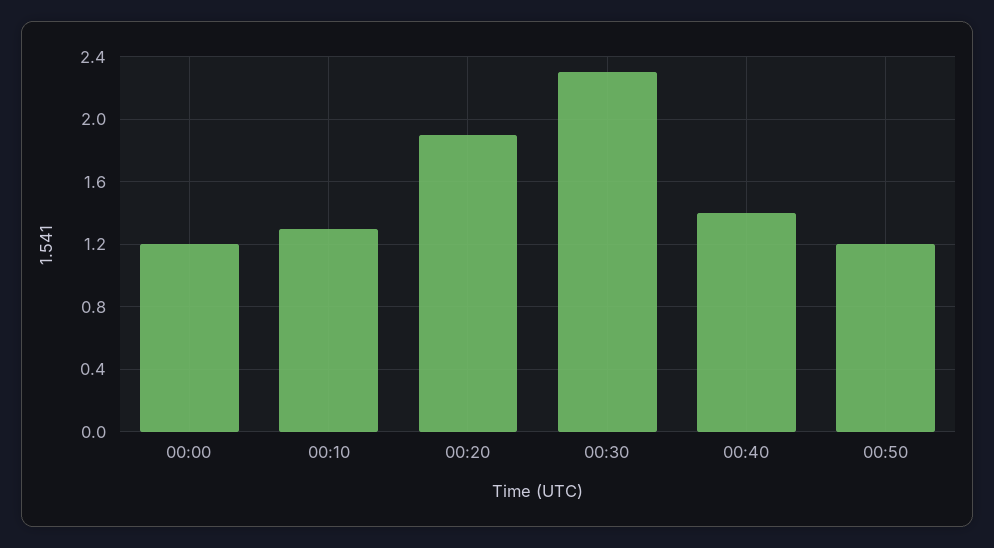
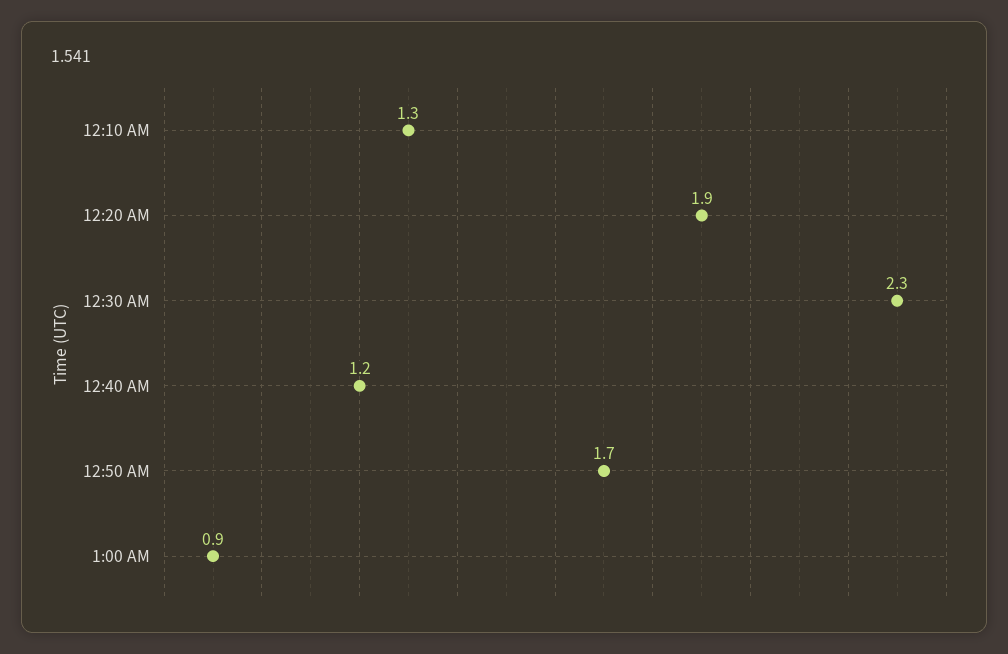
00:00: 1.2 -> none
00:40: 1.4 -> 1.2
00:50: 1.2 -> 1.7
1:00 AM: none -> 0.9

